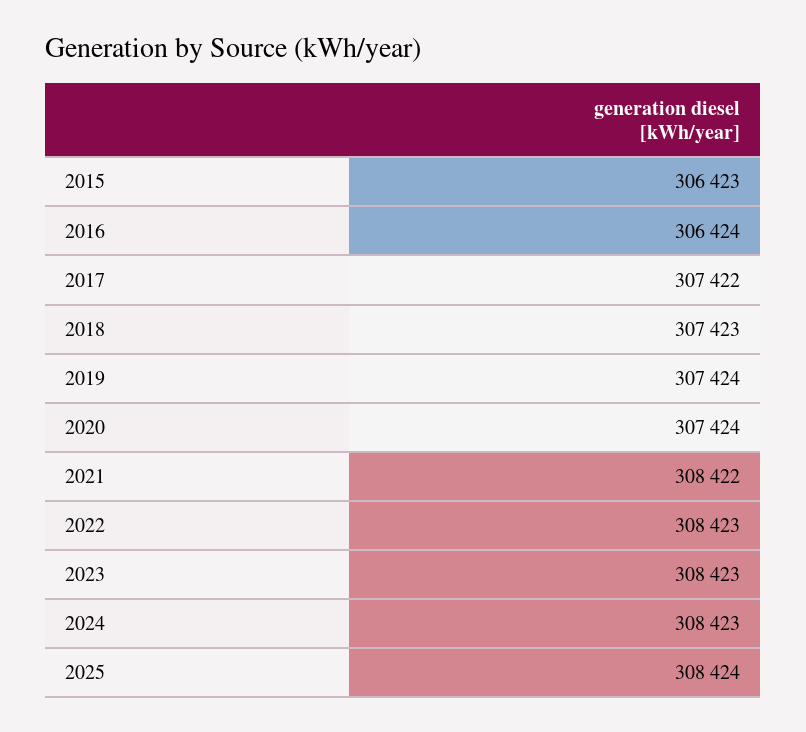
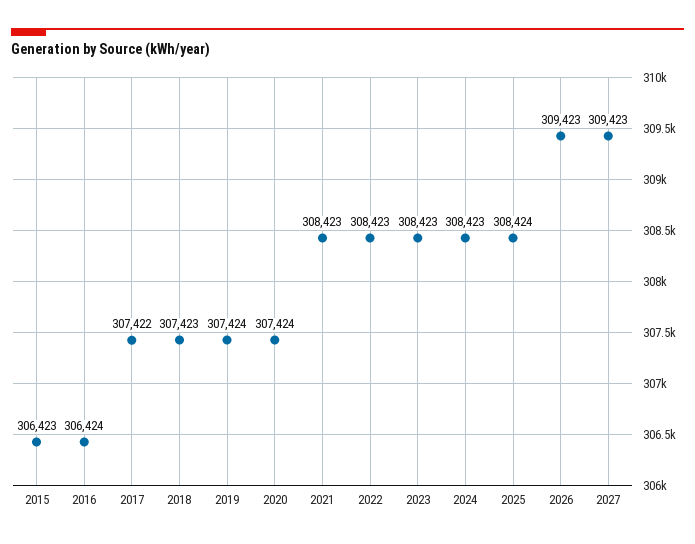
2021: 308422 -> 308423
2026: none -> 309423
2027: none -> 309423

